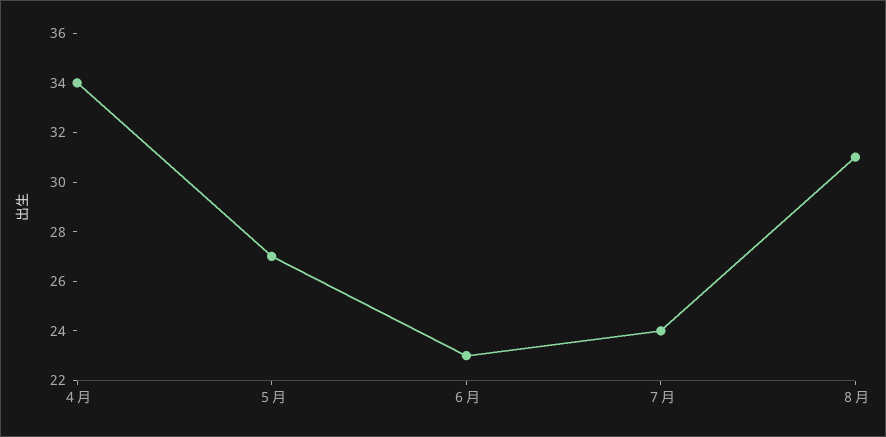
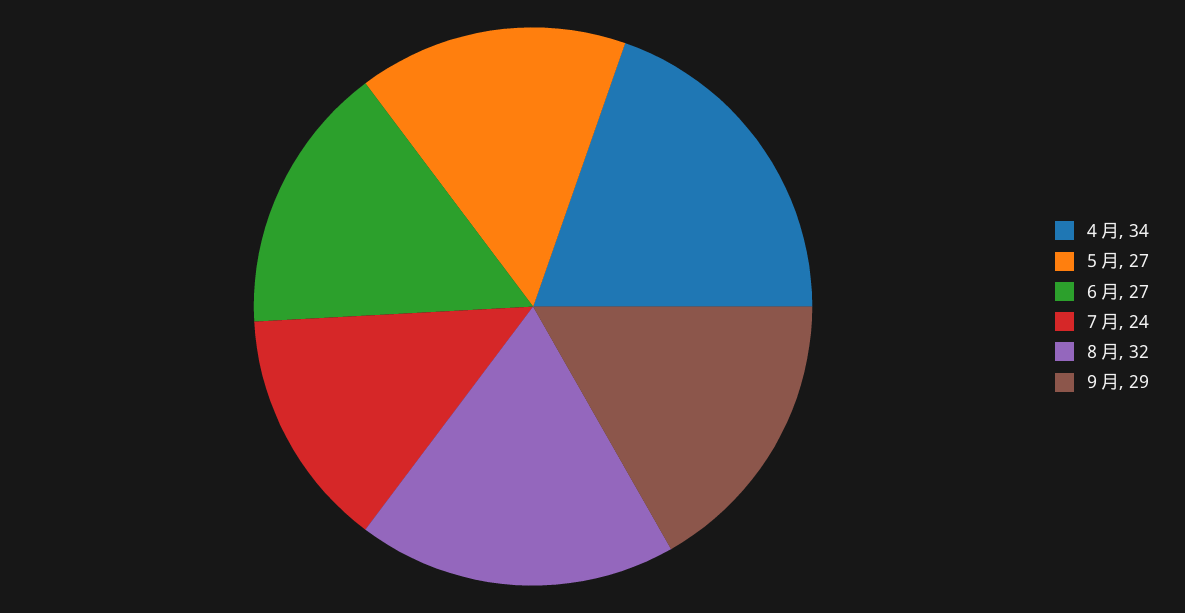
６月: 23 -> 27
８月: 31 -> 32
９月: none -> 29

